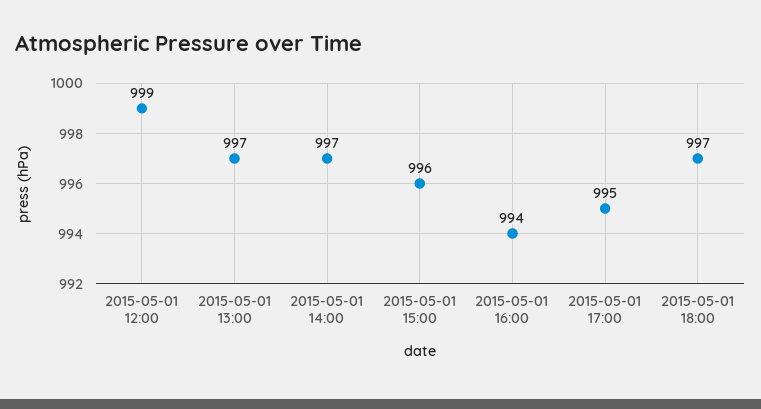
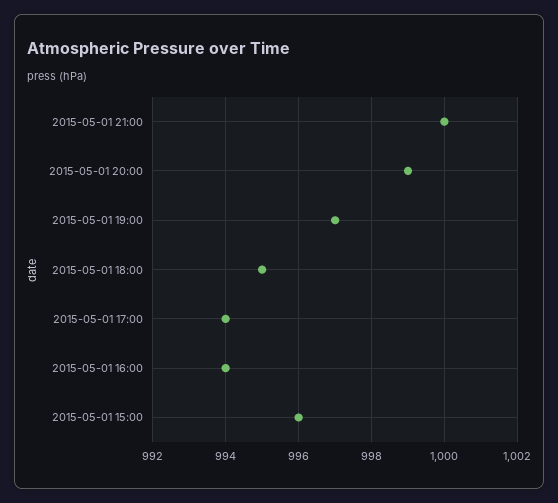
2015-05-01 12:00: 999 -> none
2015-05-01 13:00: 997 -> none
2015-05-01 14:00: 997 -> none
2015-05-01 17:00: 995 -> 994
2015-05-01 18:00: 997 -> 995
2015-05-01 21:00: none -> 1000
2015-05-01 20:00: none -> 999
2015-05-01 19:00: none -> 997

